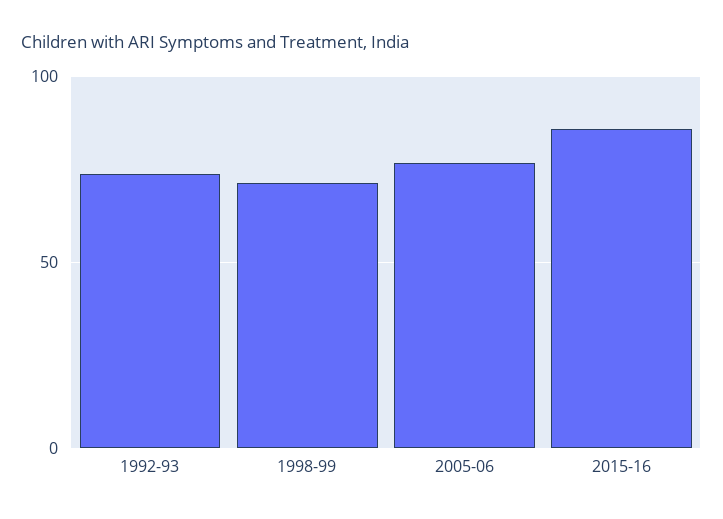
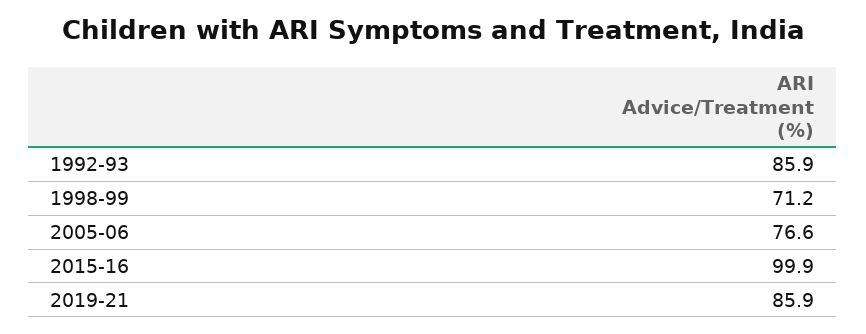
1992-93: 75 -> 85.9
2015-16: 85 -> 99.9
2019-21: none -> 85.9

